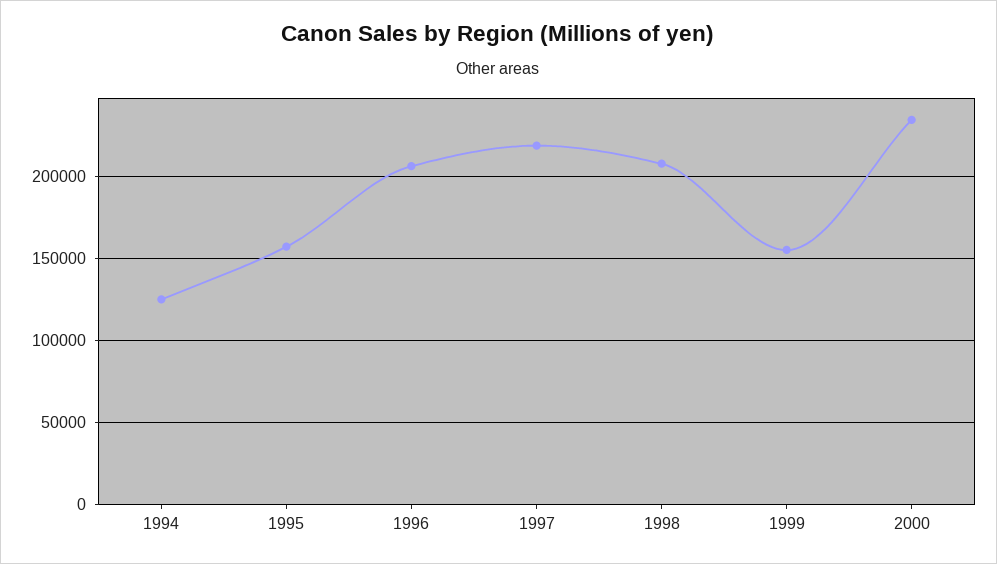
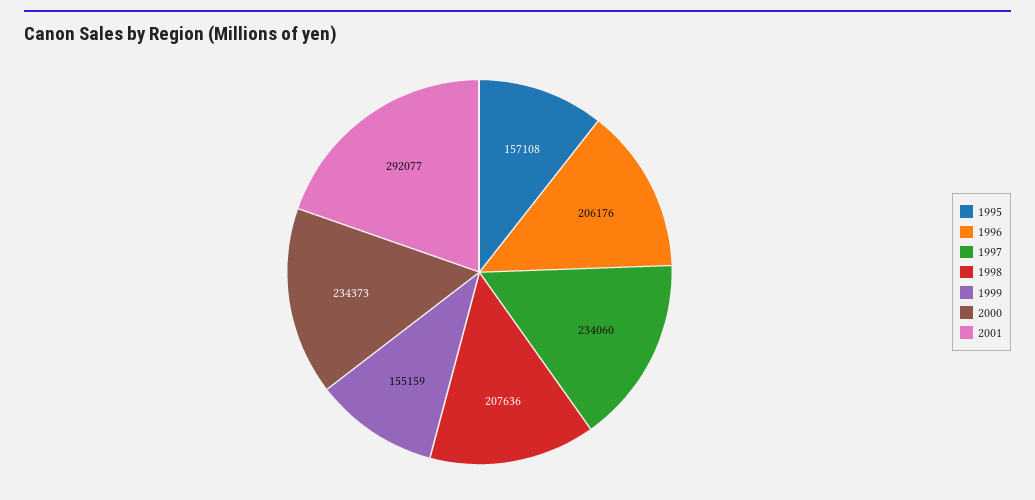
1994: 125000 -> none
1997: 220000 -> 234060
2001: none -> 292077

